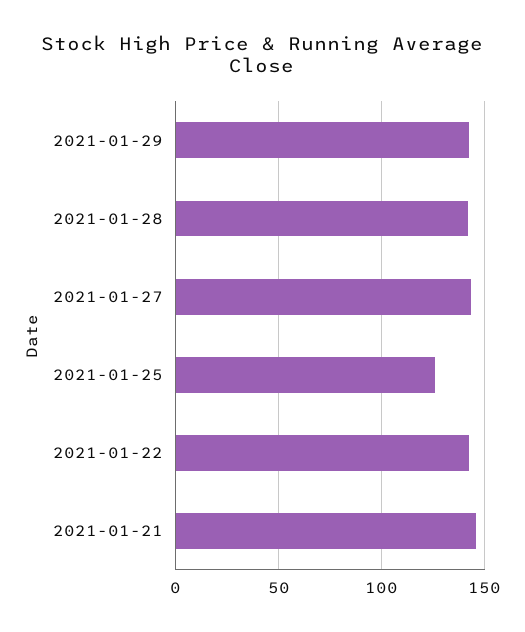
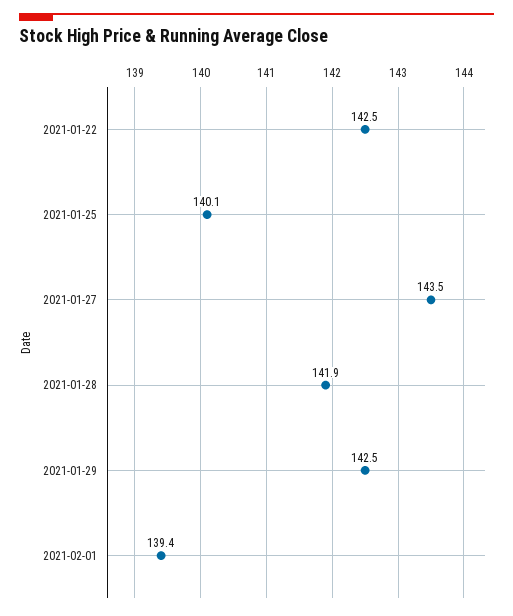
2021-01-25: 125 -> 140.1
2021-01-21: 145 -> none
2021-02-01: none -> 139.4

